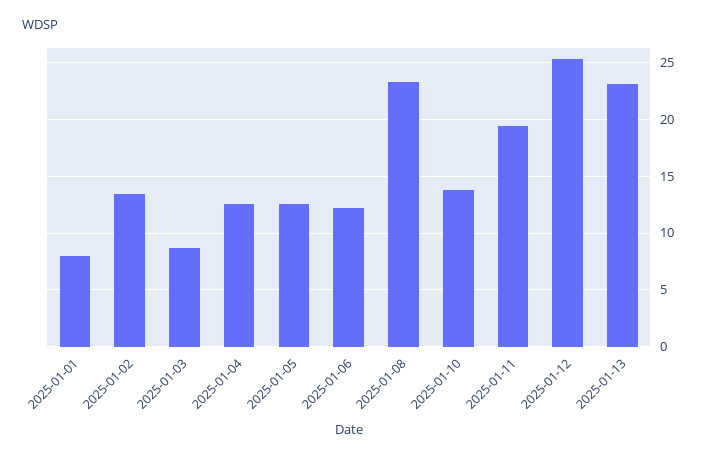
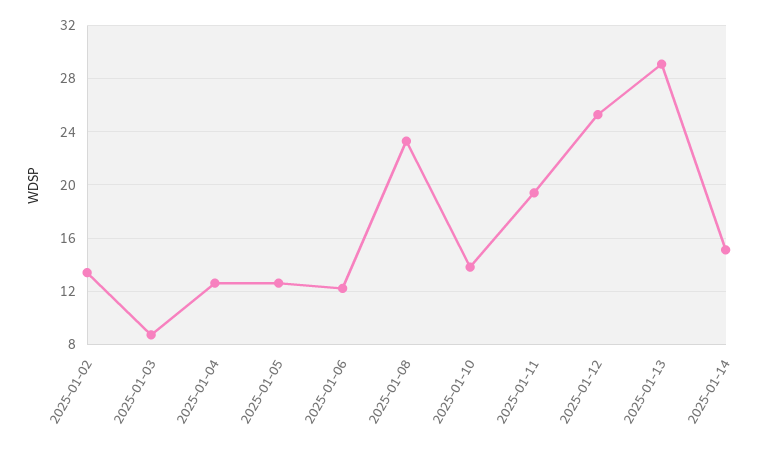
2025-01-01: 8 -> none
2025-01-13: 23 -> 29
2025-01-14: none -> 15

